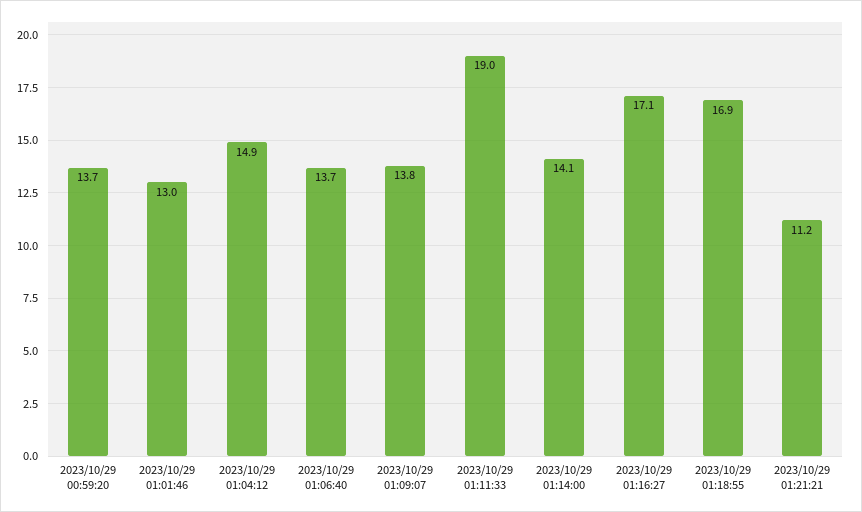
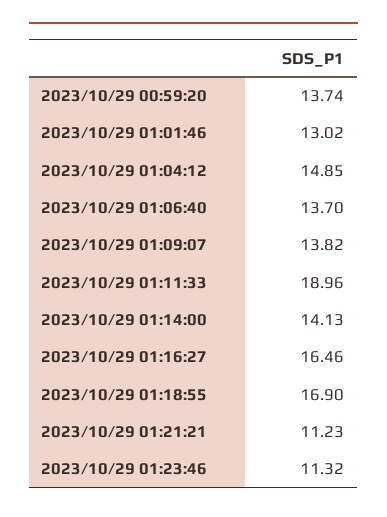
2023/10/29 01:16:27: 17.1 -> 16.46
2023/10/29 01:23:46: none -> 11.32

